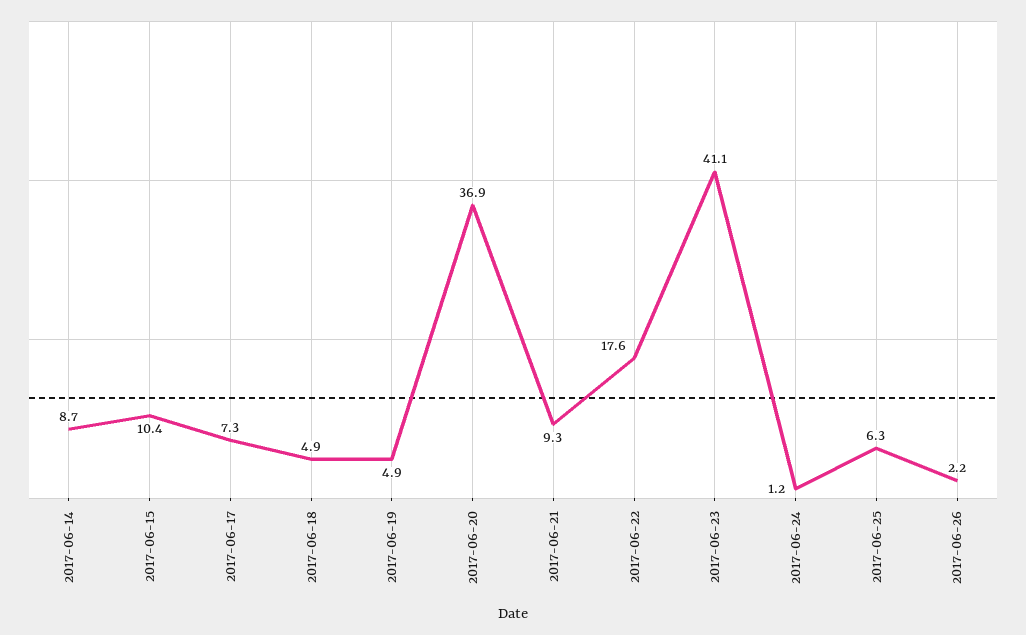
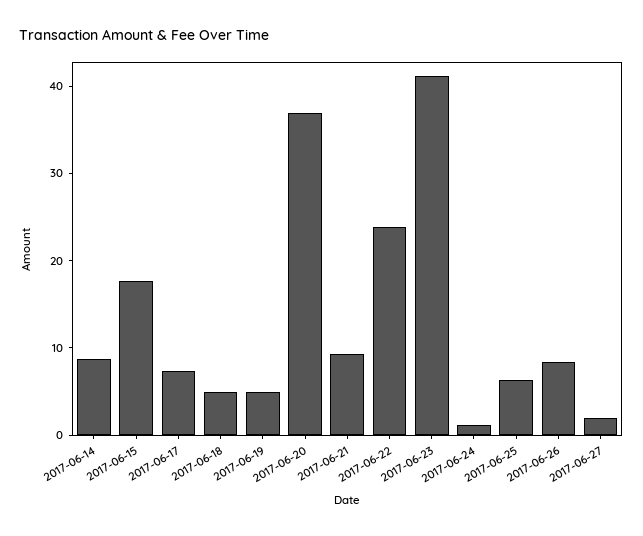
2017-06-15: 10.4 -> 18
2017-06-22: 17.6 -> 24
2017-06-26: 2.2 -> 8
2017-06-27: none -> 2

